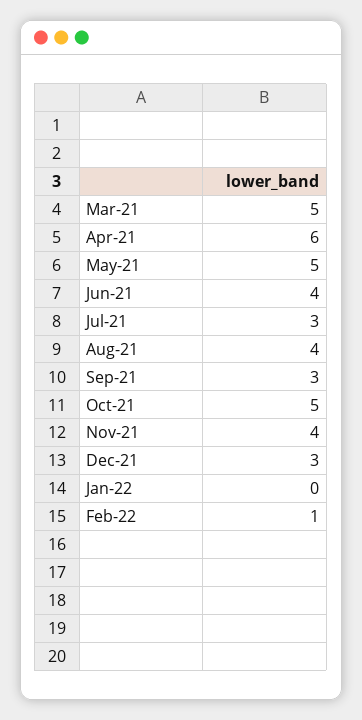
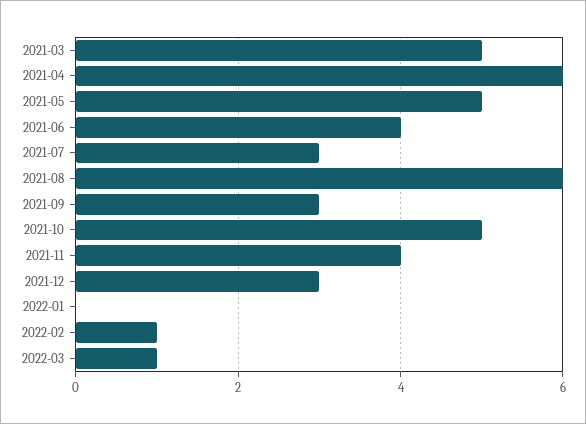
Aug-21: 4 -> 6
2022-03: none -> 1

